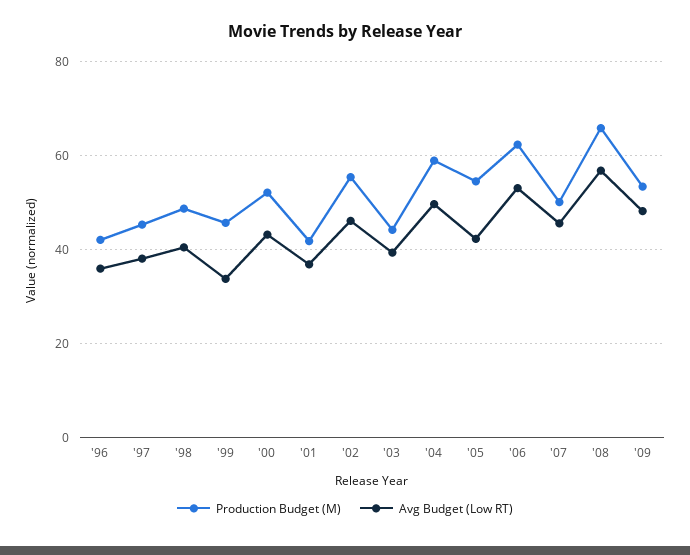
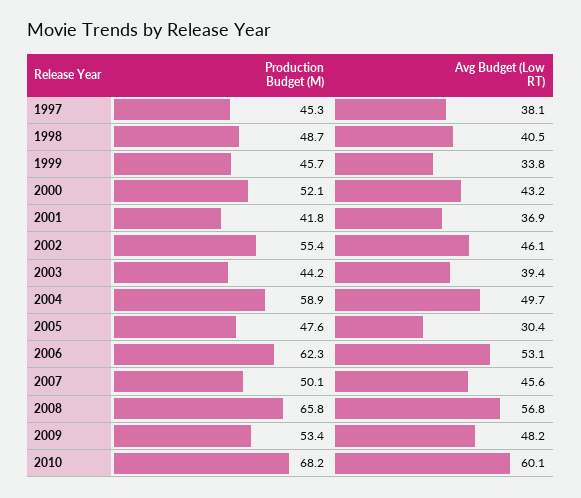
Production Budget (M), '96: 42 -> none
Avg Budget (Low RT), '96: 36 -> none
Production Budget (M), '05: 54 -> 47.6
Avg Budget (Low RT), '05: 42 -> 30.4
Production Budget (M), 2010: none -> 68.2
Avg Budget (Low RT), 2010: none -> 60.1

